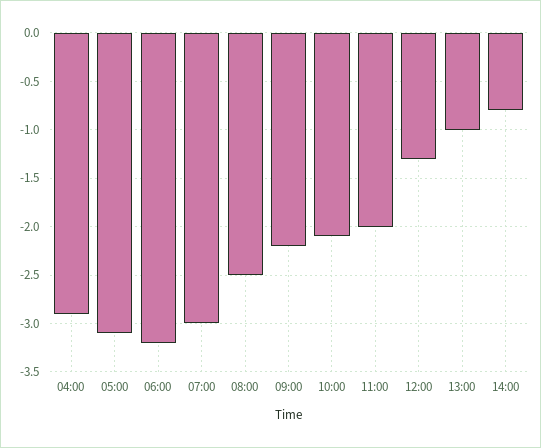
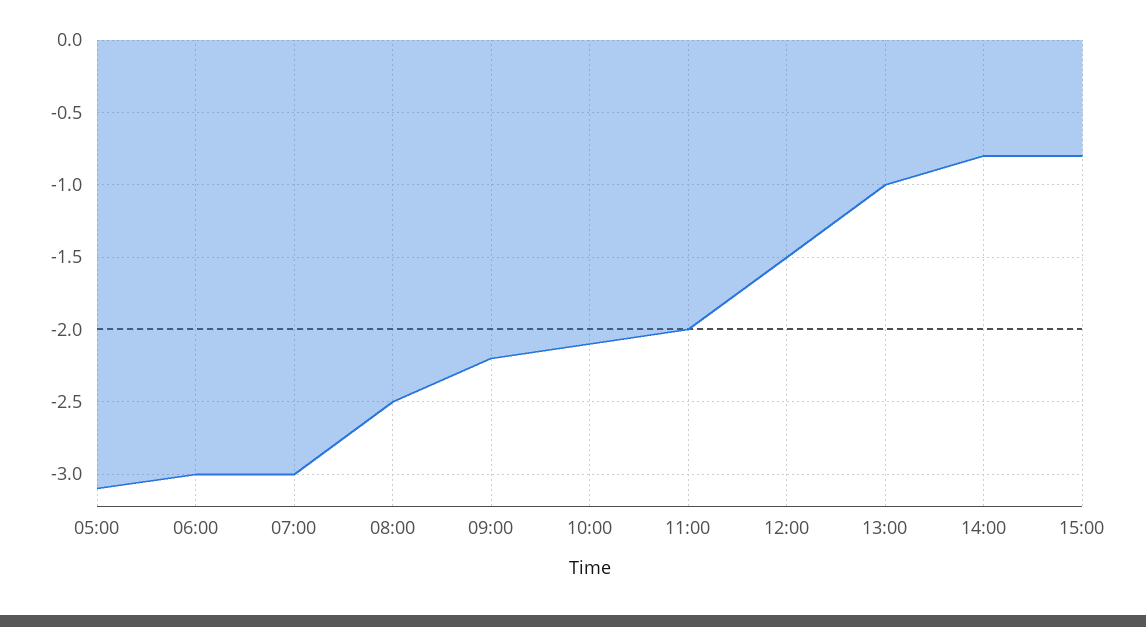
04:00: -2.9 -> none
06:00: -3.2 -> -3
12:00: -1.3 -> -1.5
15:00: none -> -0.8

